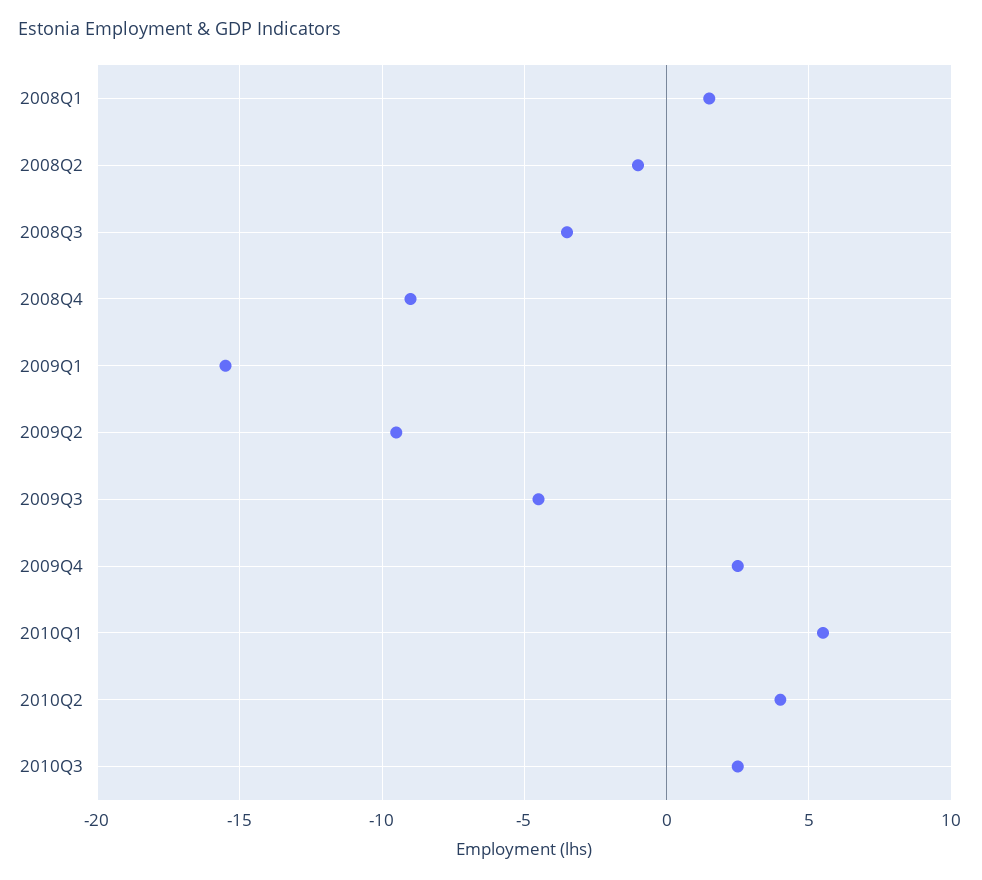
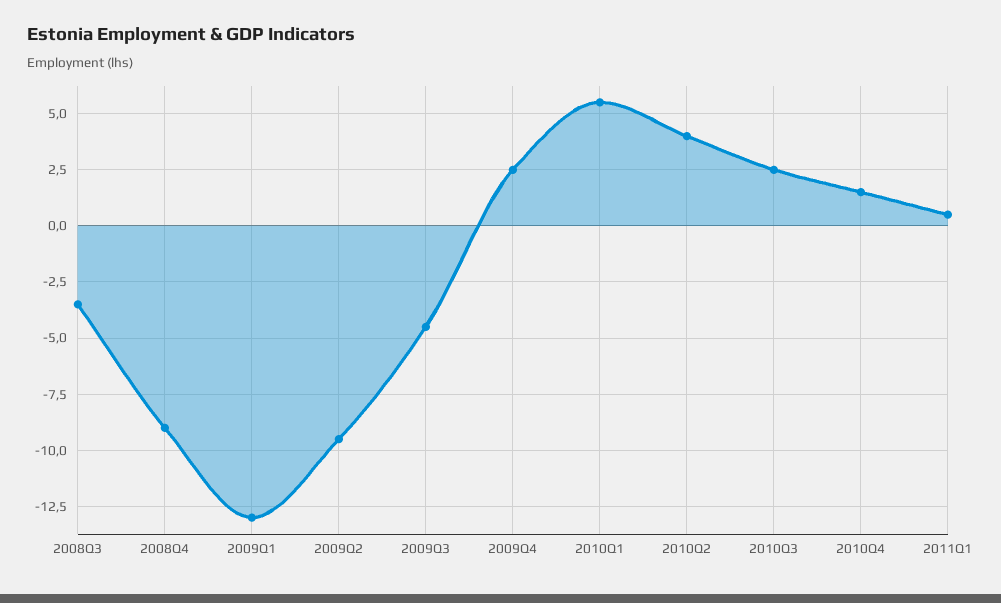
2008Q1: 1.5 -> none
2008Q2: -1 -> none
2009Q1: -15.5 -> -13
2010Q4: none -> 1.5
2011Q1: none -> 0.5

